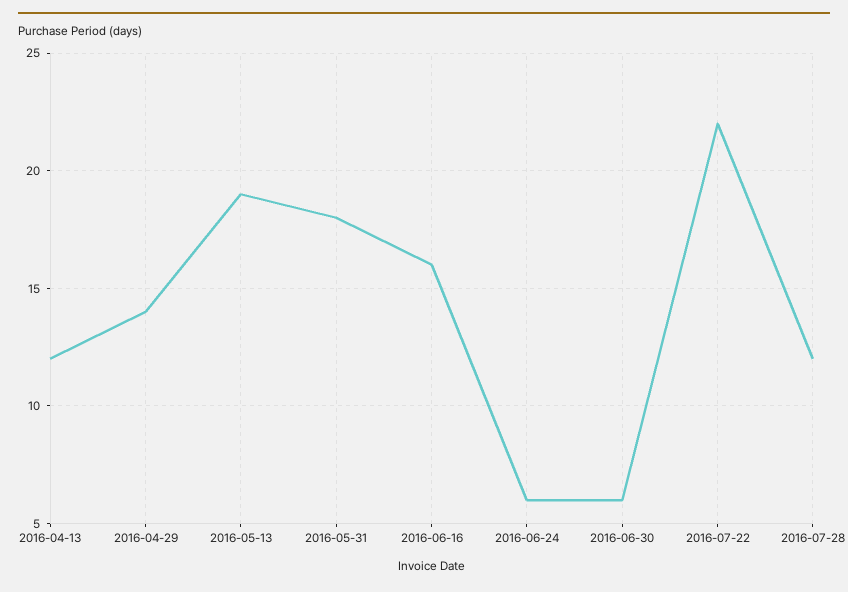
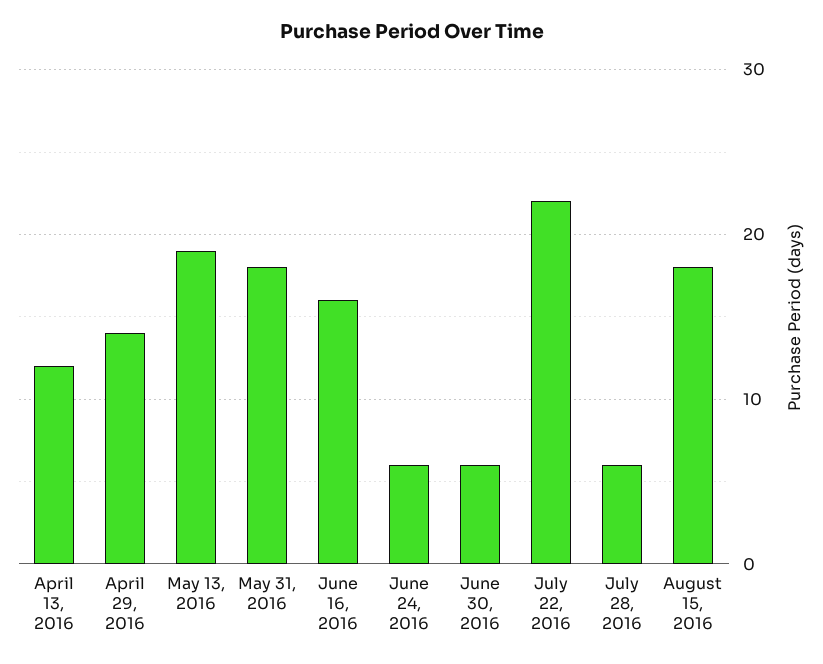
2016-07-28: 12 -> 6
August 15, 2016: none -> 18

